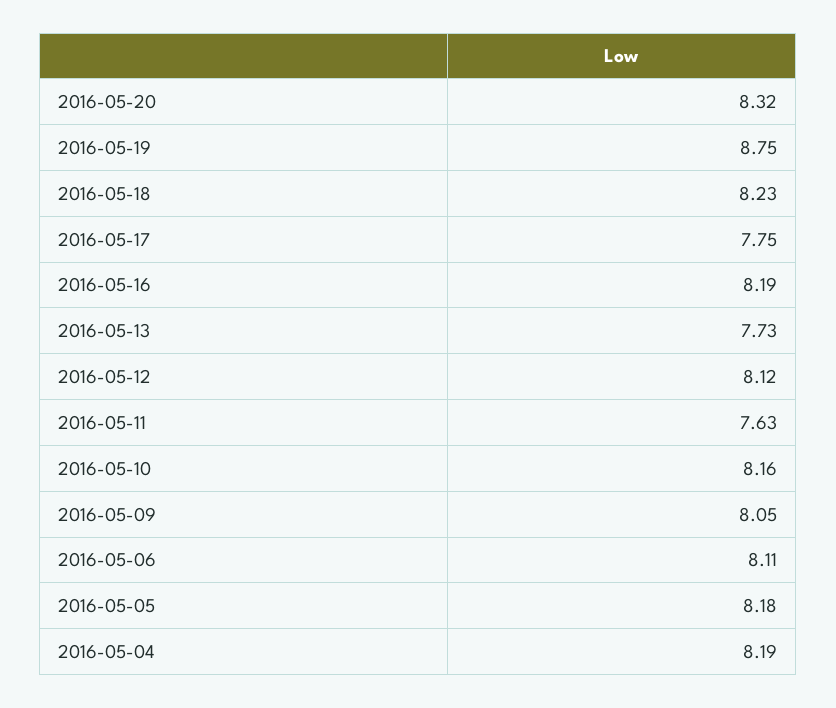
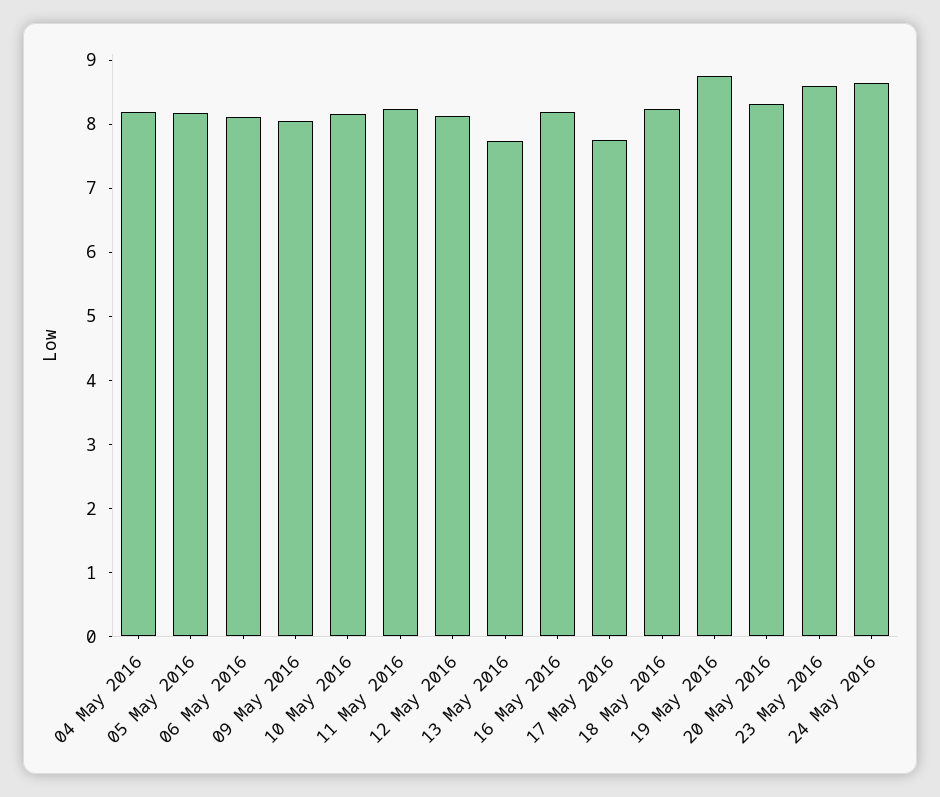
2016-05-11: 7.63 -> 8.2
23 May 2016: none -> 8.6
24 May 2016: none -> 8.6

